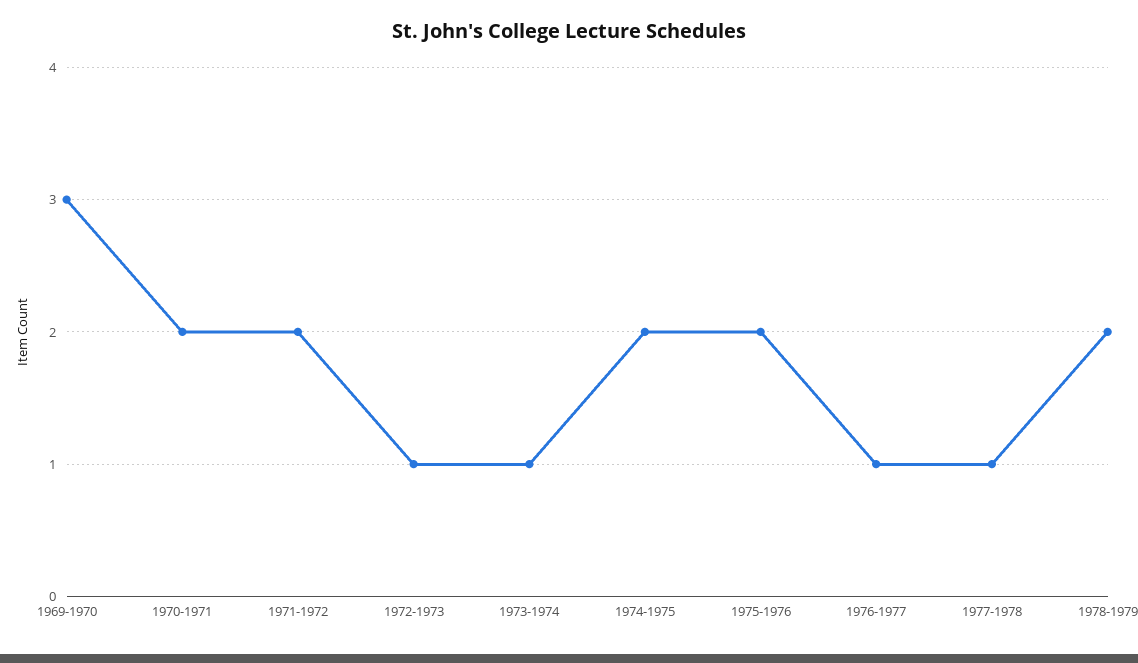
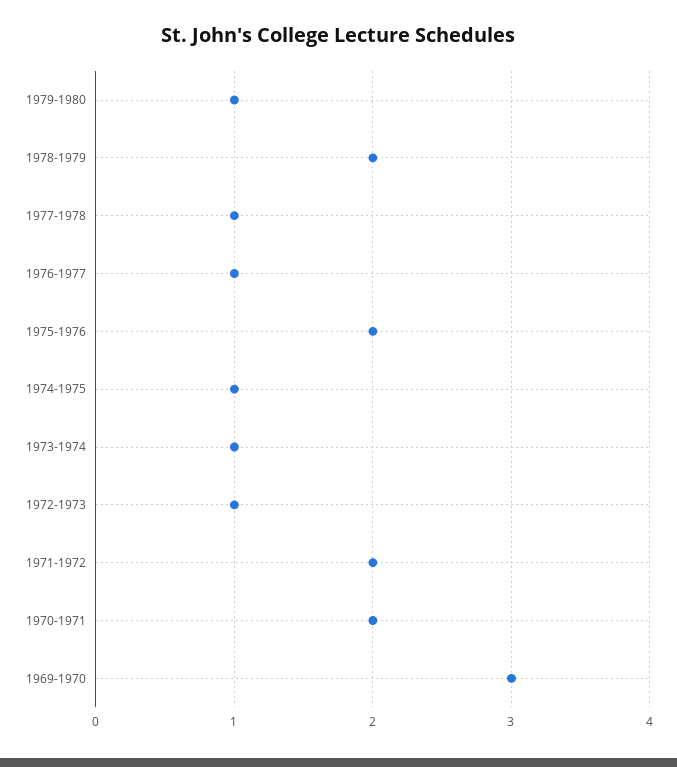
1974-1975: 2 -> 1
1979-1980: none -> 1

